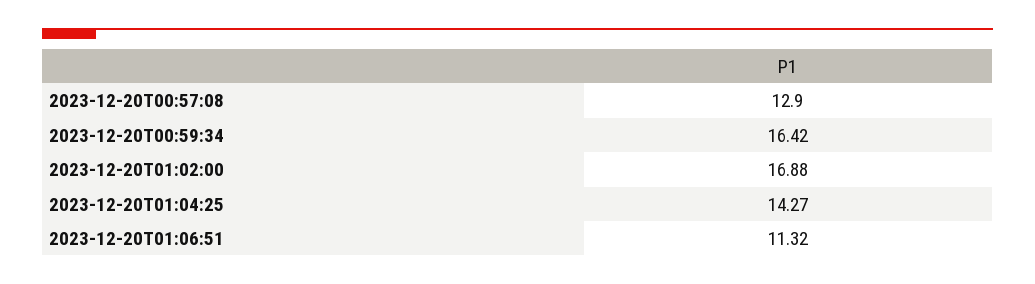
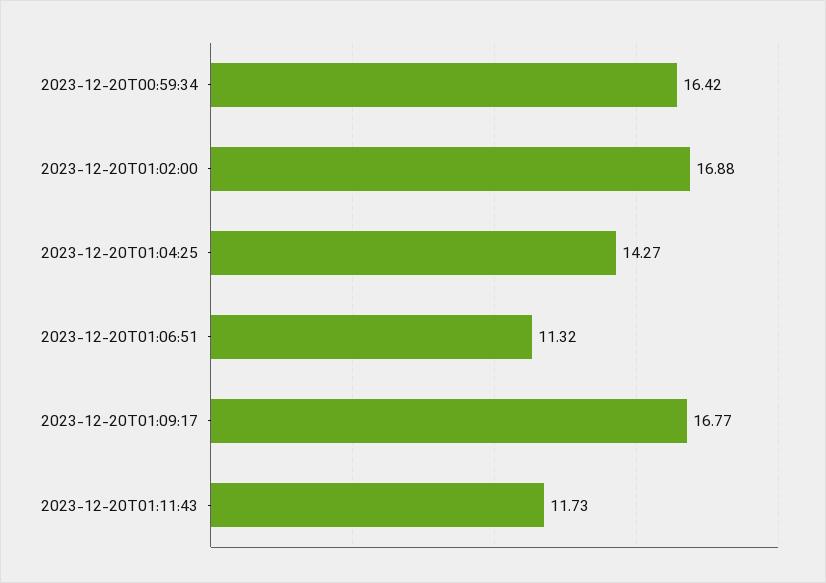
2023-12-20T00:57:08: 12.9 -> none
2023-12-20T01:09:17: none -> 16.77
2023-12-20T01:11:43: none -> 11.73

